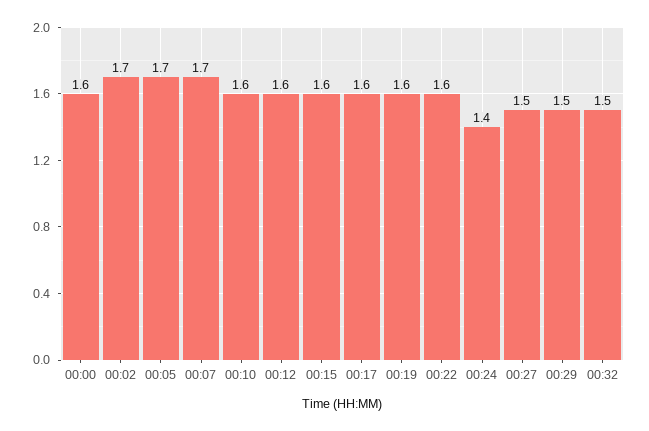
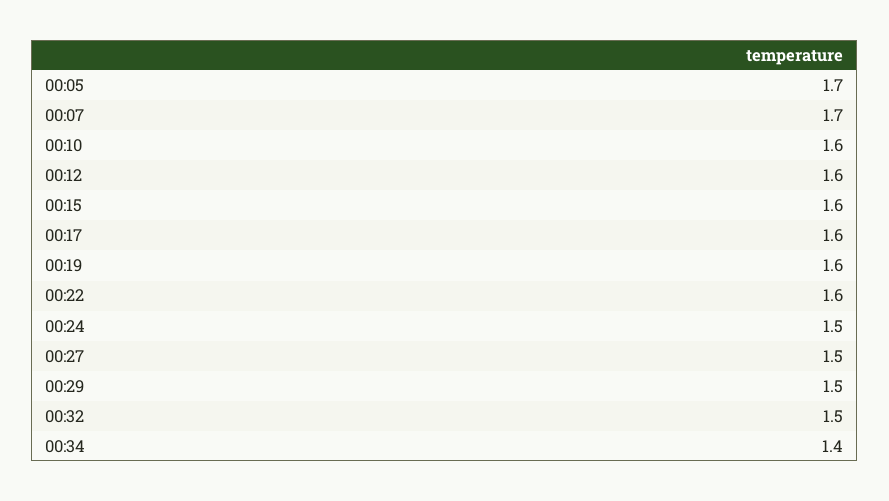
00:00: 1.6 -> none
00:02: 1.7 -> none
00:24: 1.4 -> 1.5
00:34: none -> 1.4

